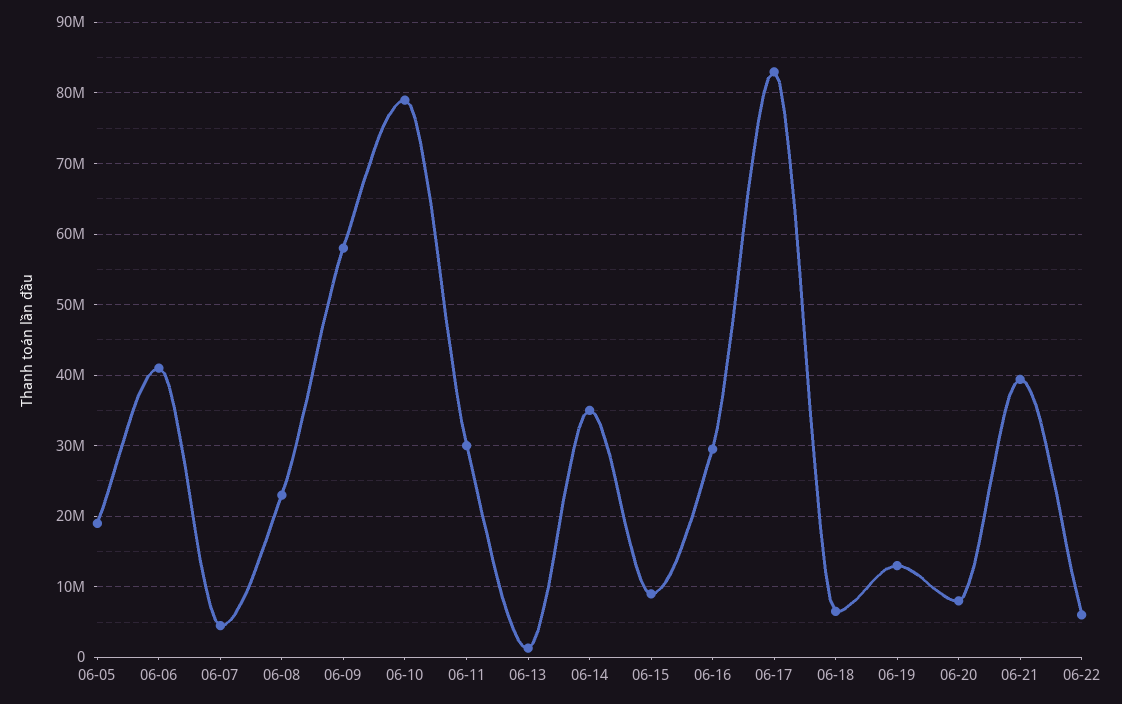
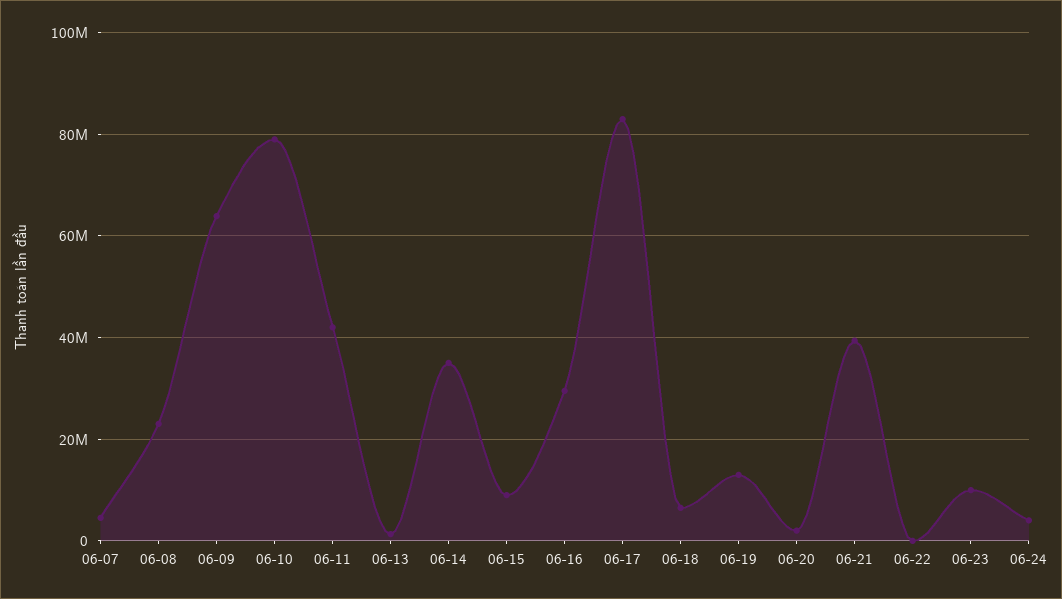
06-05: 19000000 -> none
06-06: 41000000 -> none
06-09: 58000000 -> 64000000
06-11: 30000000 -> 42000000
06-20: 8000000 -> 2000000
06-22: 6000000 -> 0
06-23: none -> 10000000
06-24: none -> 4000000

